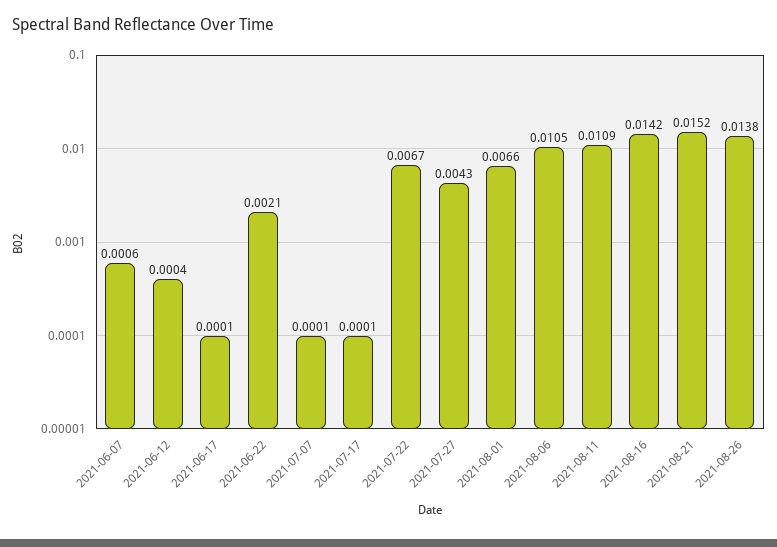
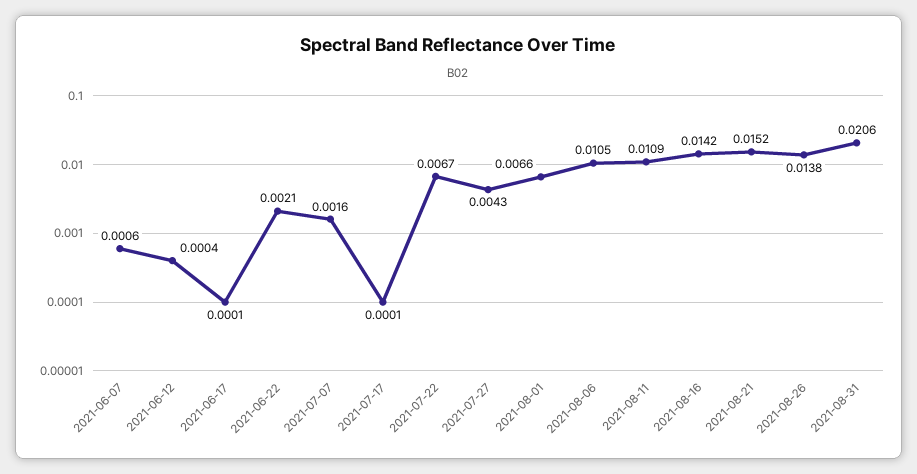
2021-07-07: 0.0001 -> 0.0016
2021-08-31: none -> 0.0206

